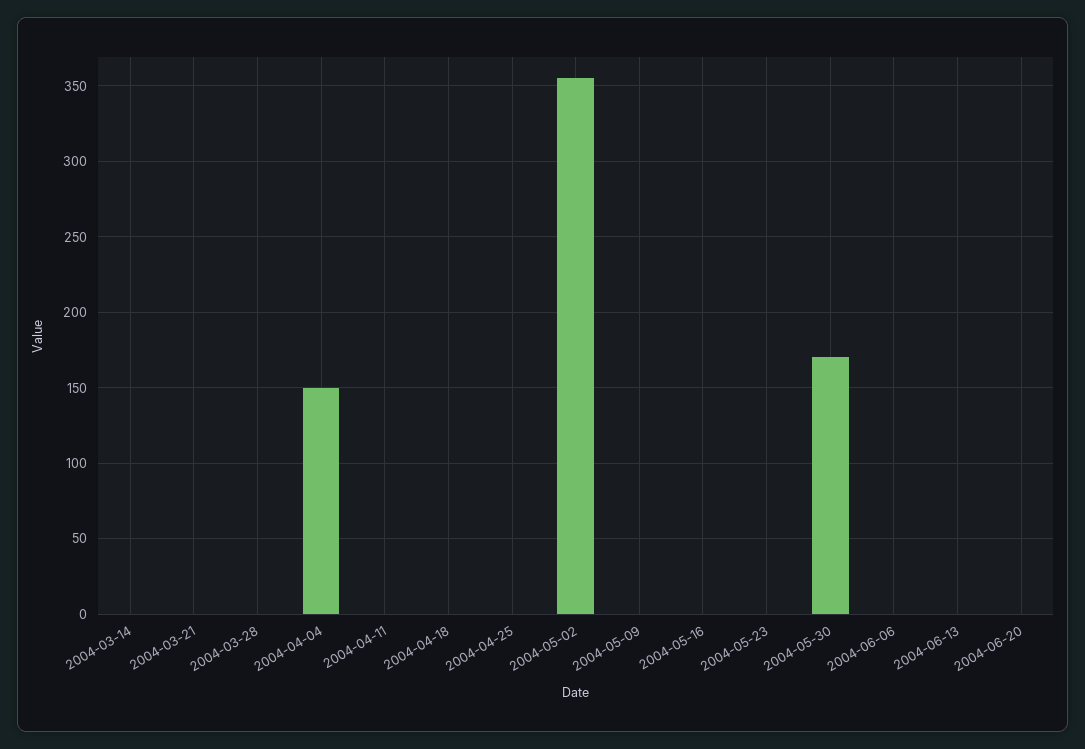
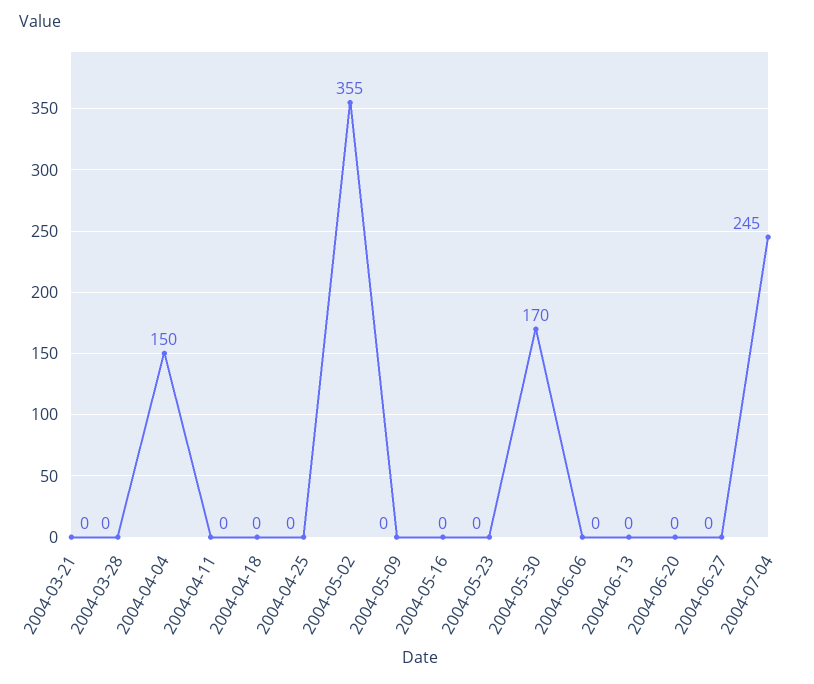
2004-03-14: 0 -> none
2004-06-27: none -> 0
2004-07-04: none -> 245

